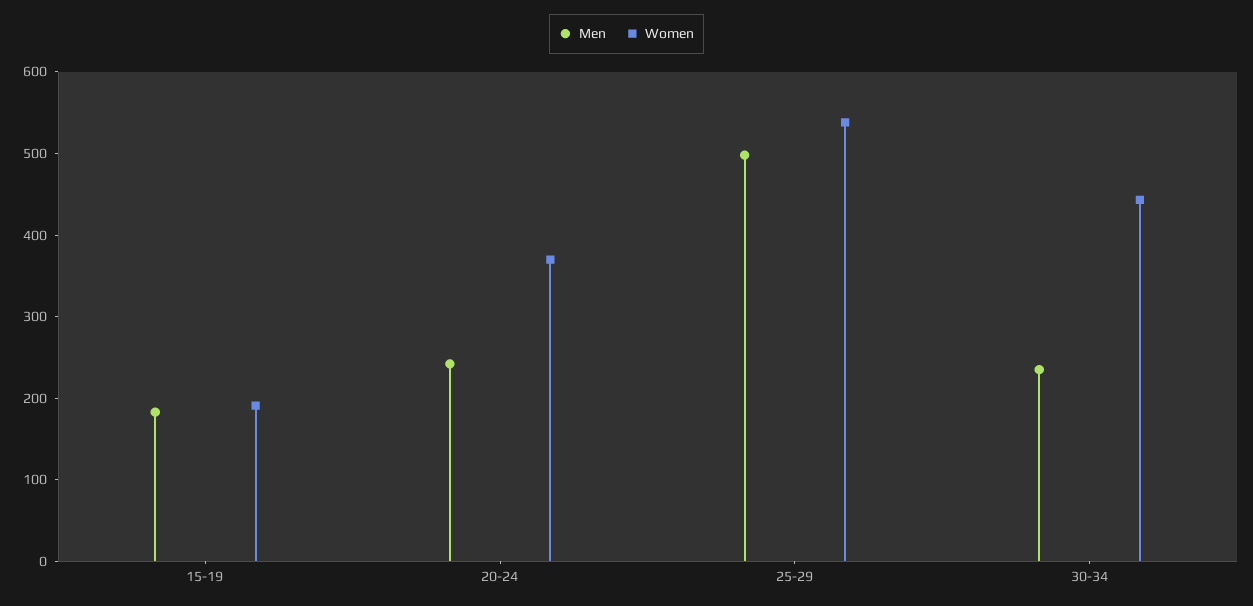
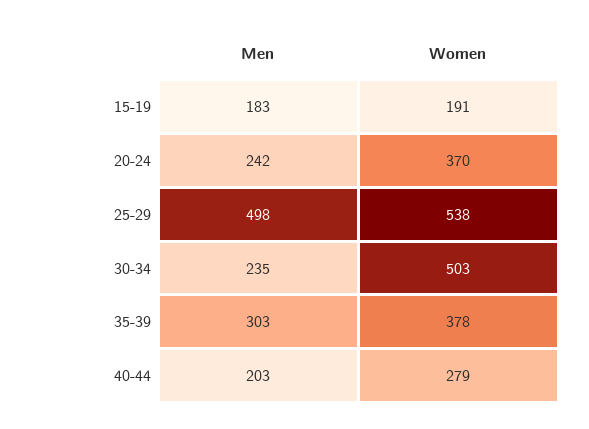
Women, 30-34: 440 -> 503
Men, 35-39: none -> 303
Women, 35-39: none -> 378
Men, 40-44: none -> 203
Women, 40-44: none -> 279

